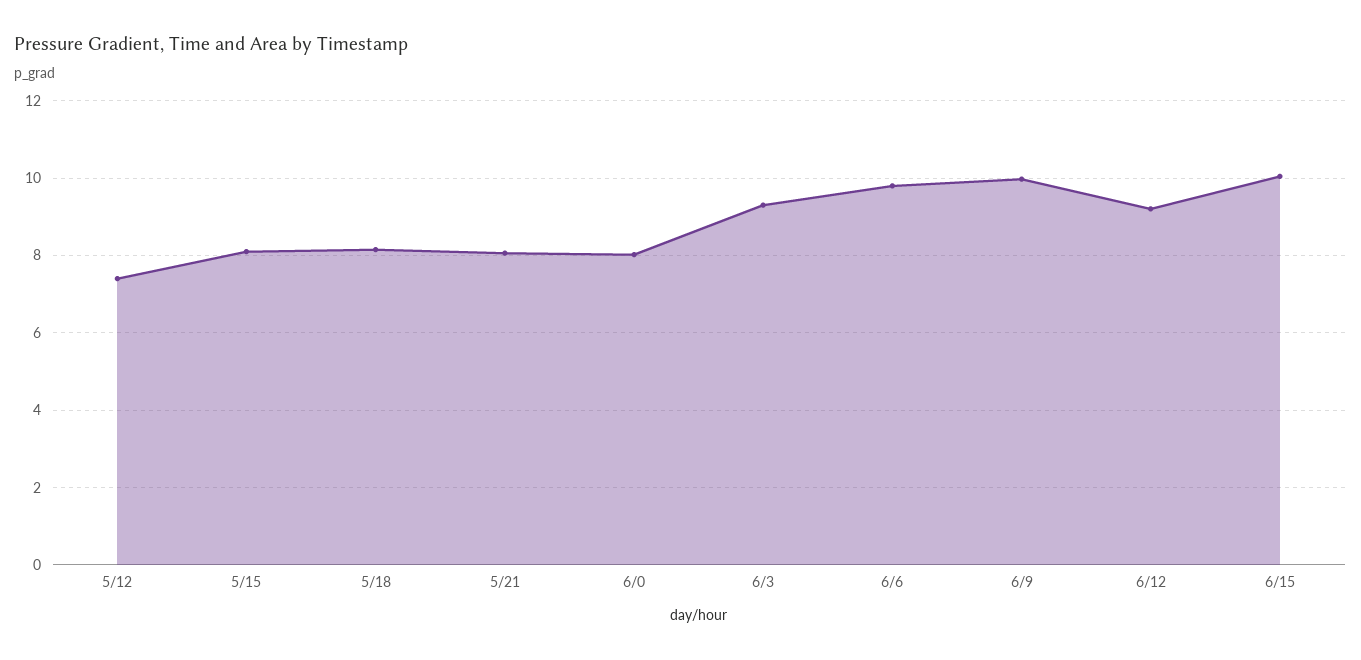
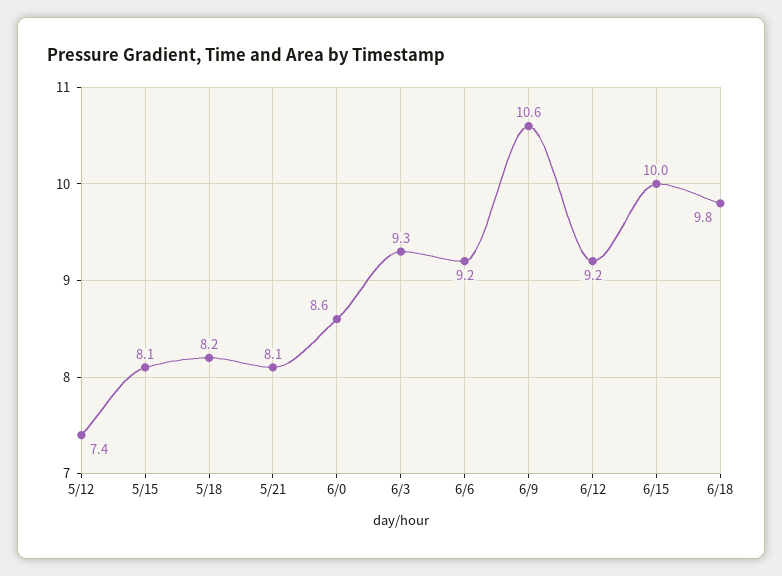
6/0: 8 -> 8.6
6/6: 9.8 -> 9.2
6/9: 10 -> 10.6
6/18: none -> 9.8

